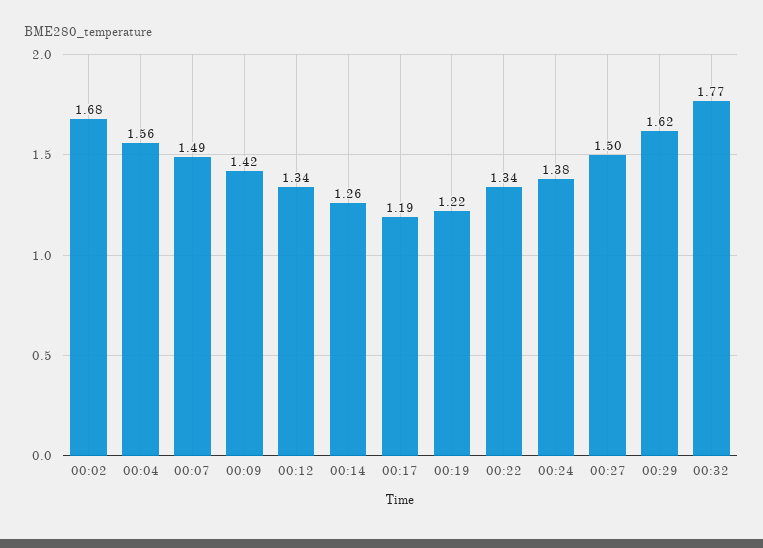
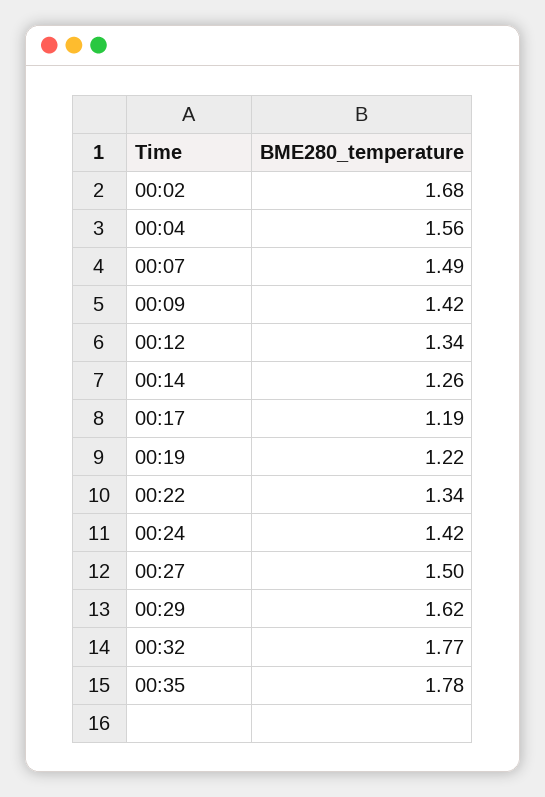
00:24: 1.38 -> 1.42
00:35: none -> 1.78

